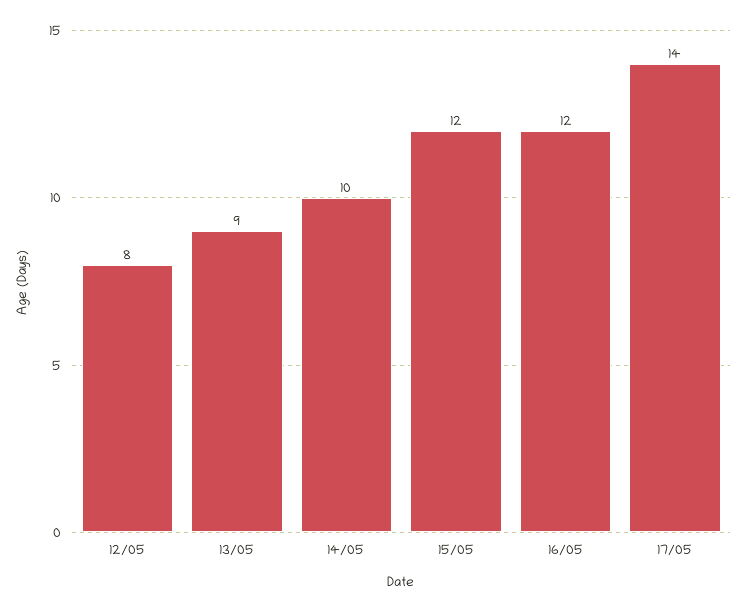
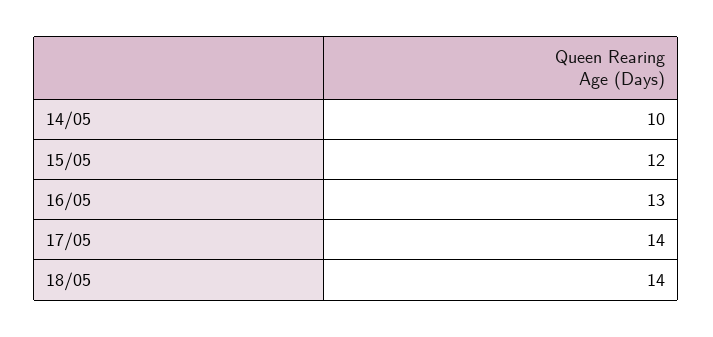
12/05: 8 -> none
13/05: 9 -> none
16/05: 12 -> 13
18/05: none -> 14

